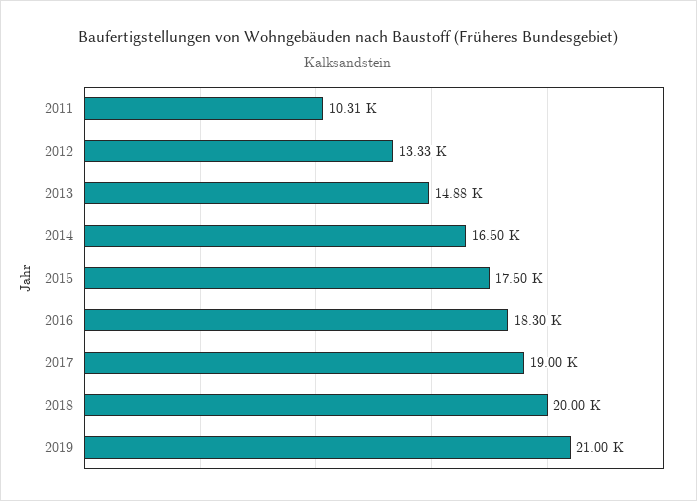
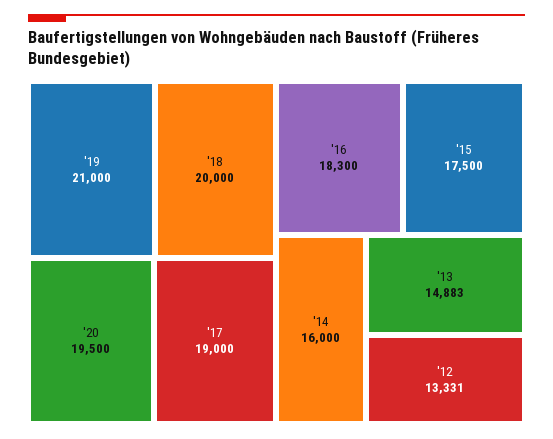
2011: 10310 -> none
2014: 16500 -> 16000
'20: none -> 19500

